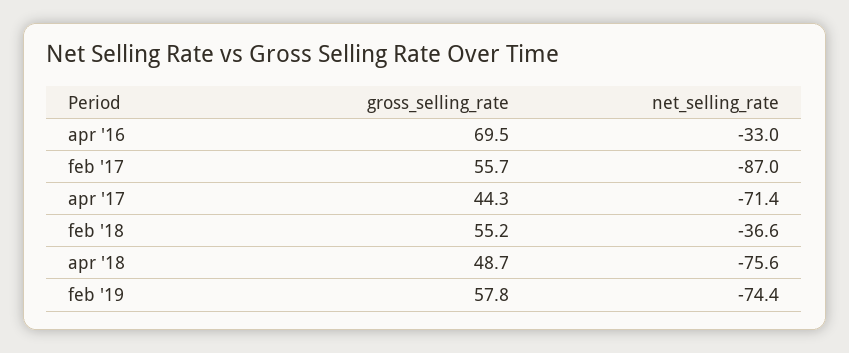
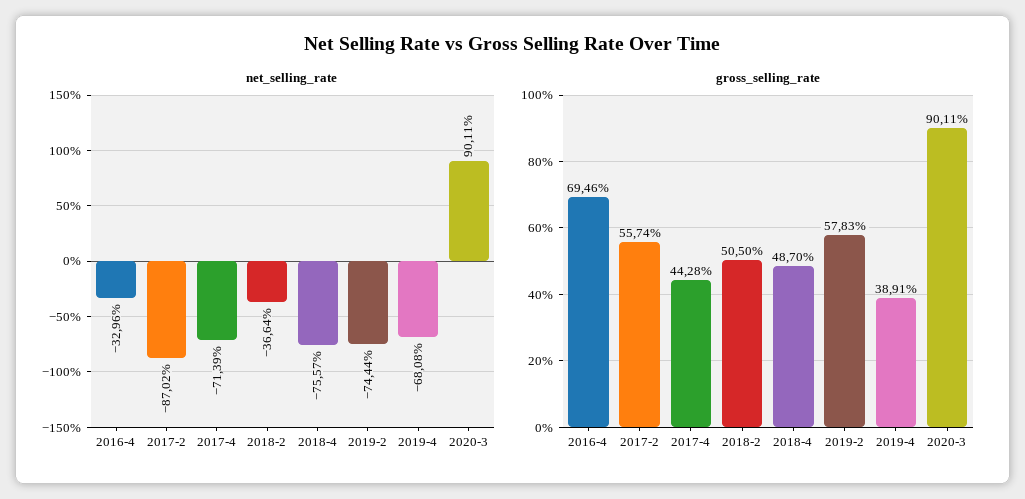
gross_selling_rate, feb '18: 55.2 -> 50.5
net_selling_rate, 2019-4: none -> -68.08
net_selling_rate, 2020-3: none -> 90.11
gross_selling_rate, 2019-4: none -> 38.91
gross_selling_rate, 2020-3: none -> 90.11

